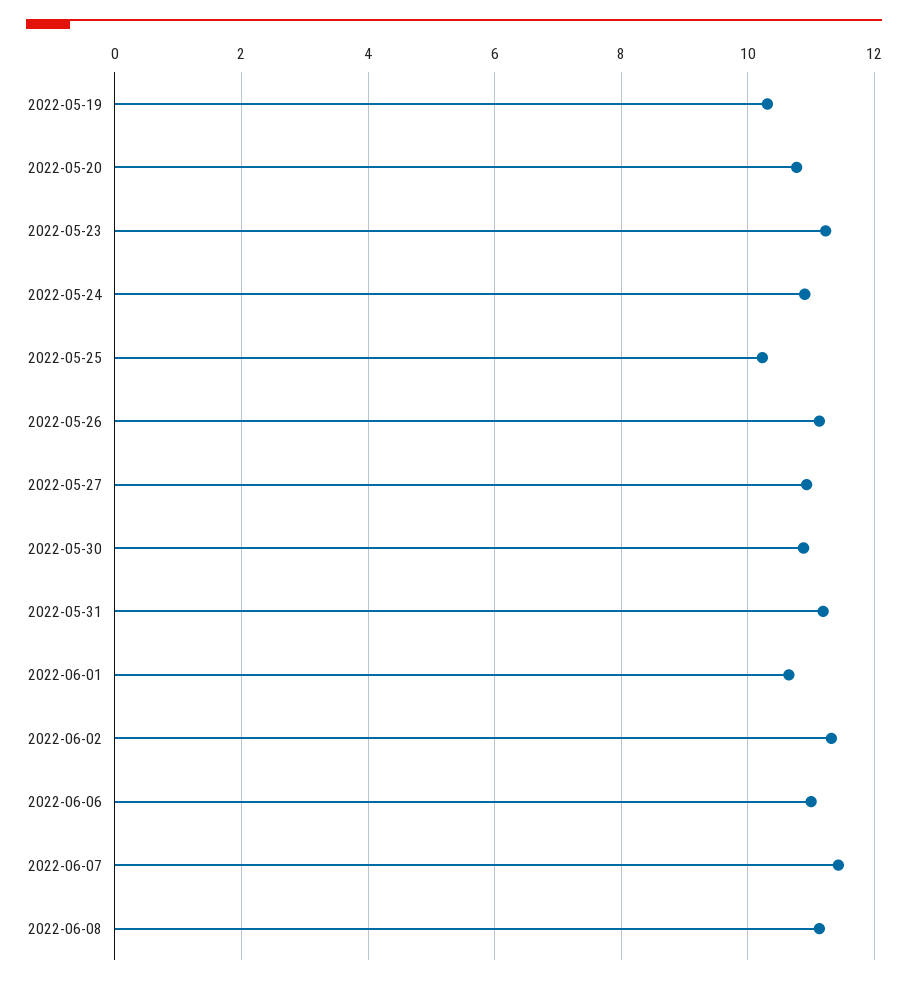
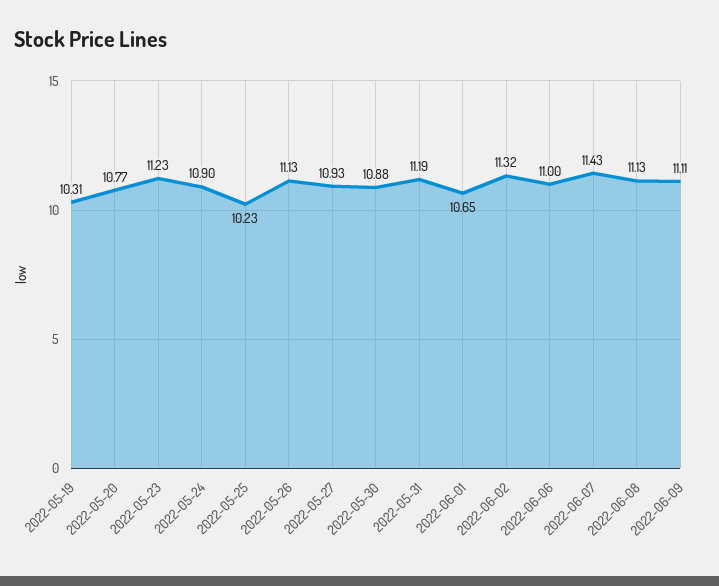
2022-06-09: none -> 11.11

